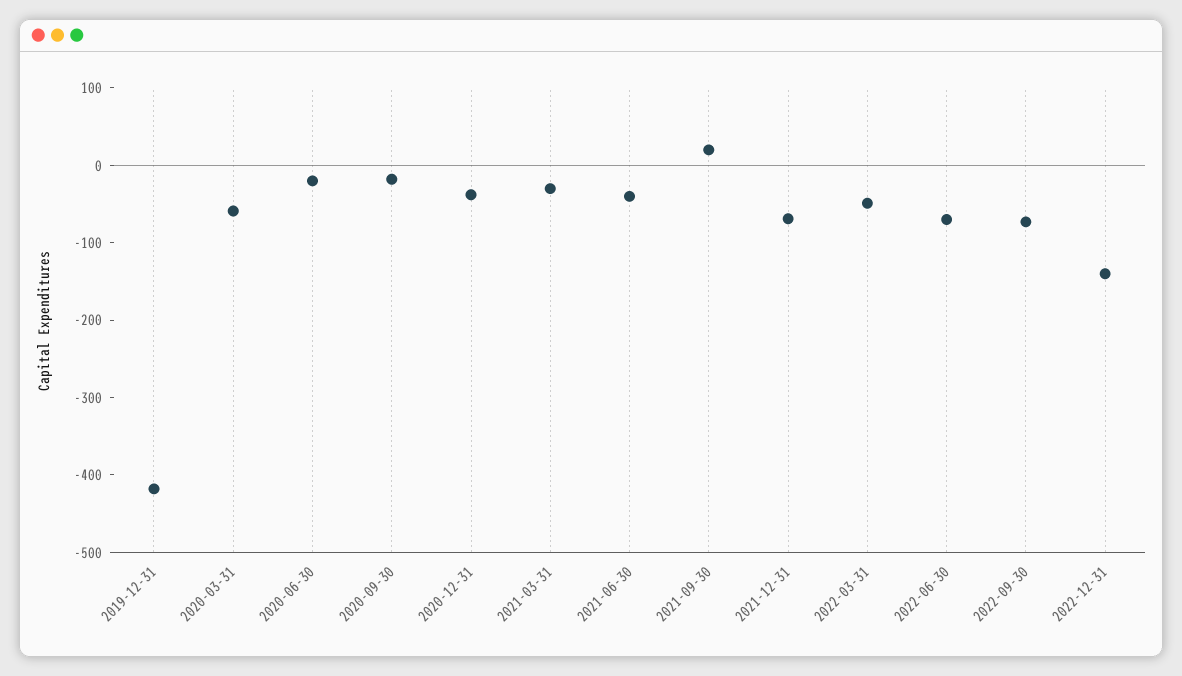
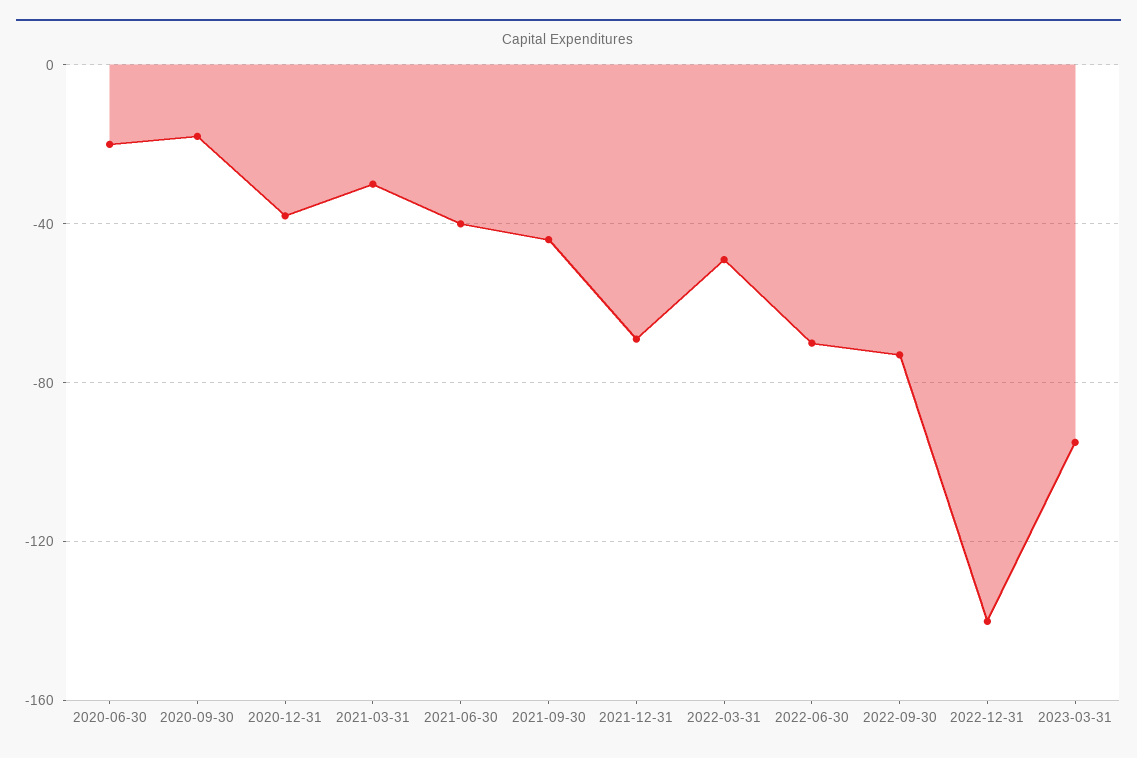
2019-12-31: -420 -> none
2020-03-31: -60 -> none
2021-09-30: 20 -> -45
2023-03-31: none -> -95

